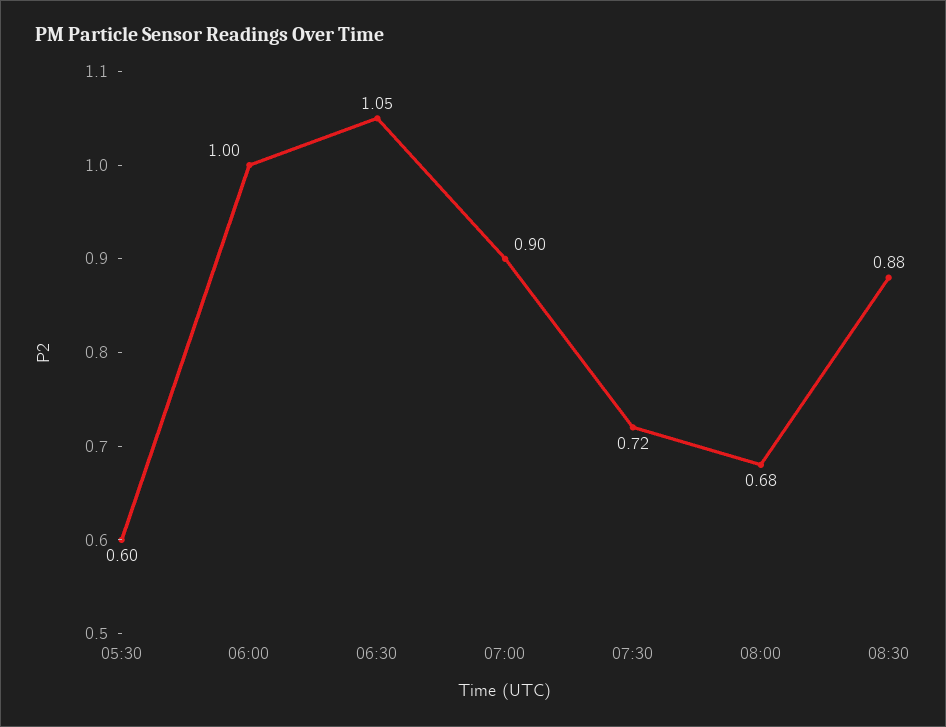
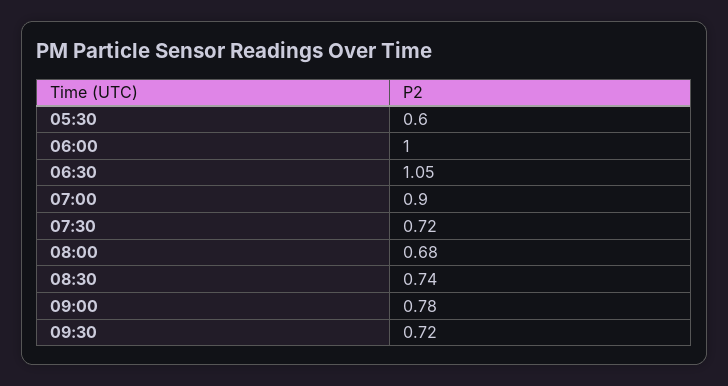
08:30: 0.88 -> 0.74
09:00: none -> 0.78
09:30: none -> 0.72

